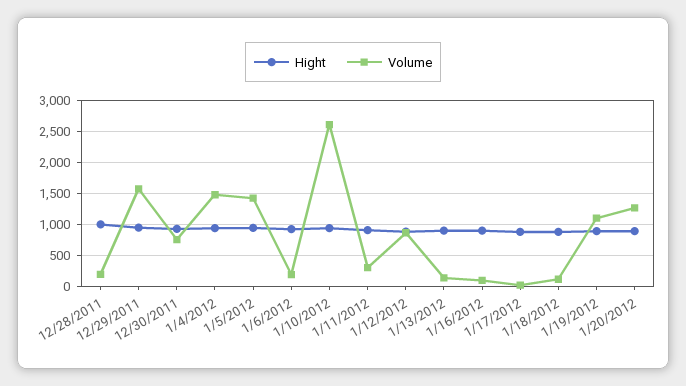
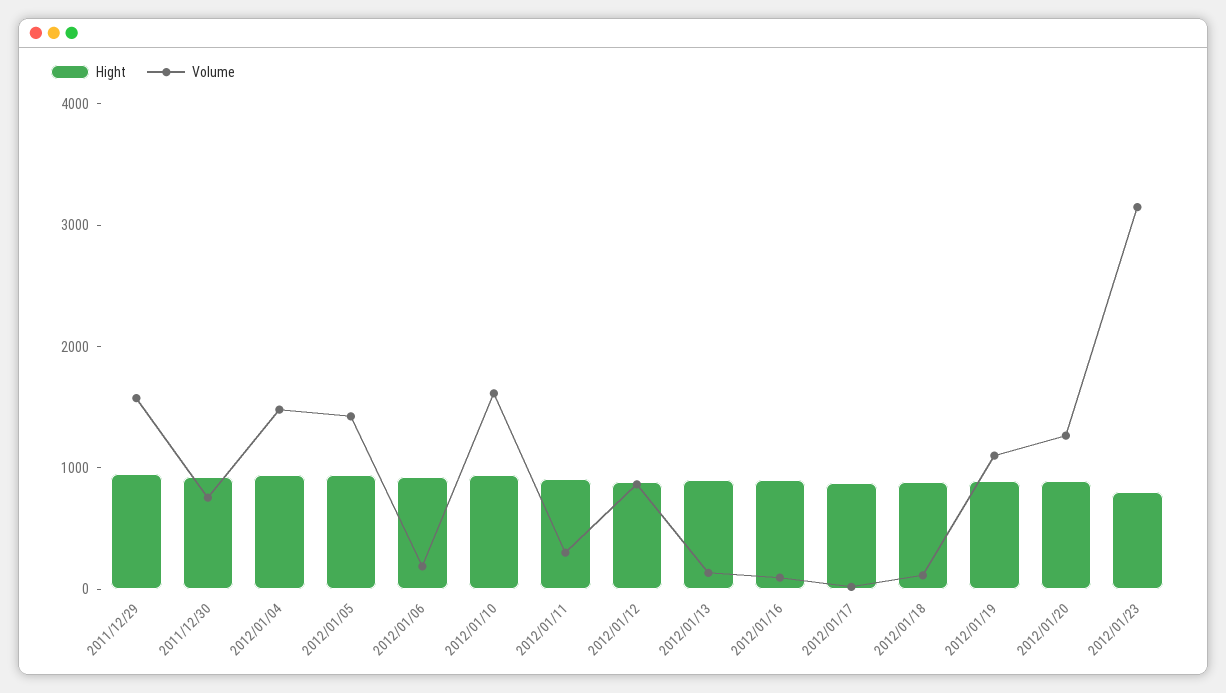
Hight, 12/28/2011: 1000 -> none
Volume, 12/28/2011: 200 -> none
Volume, 1/10/2012: 2600 -> 1600
Hight, 2012/01/23: none -> 800
Volume, 2012/01/23: none -> 3200

